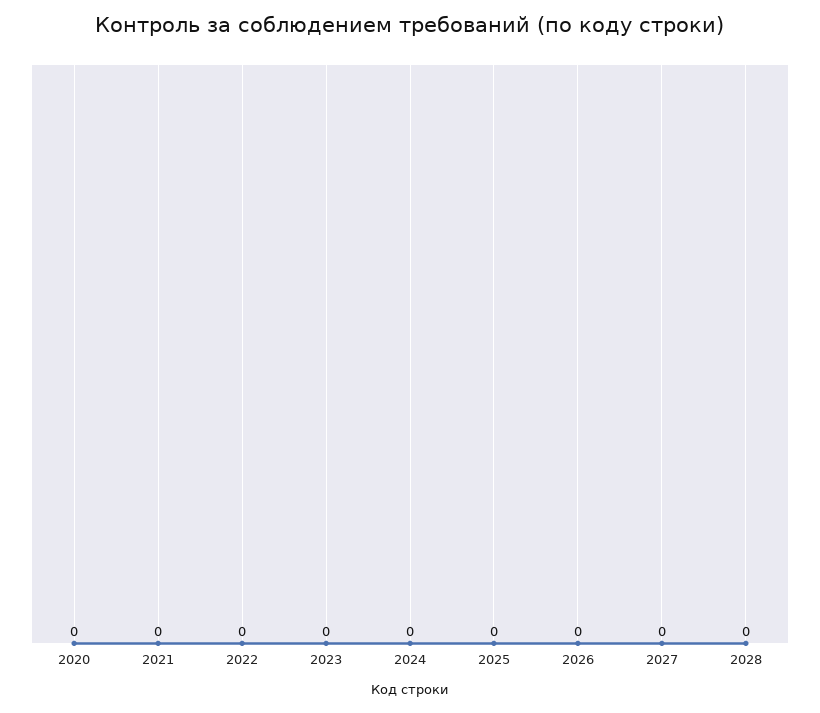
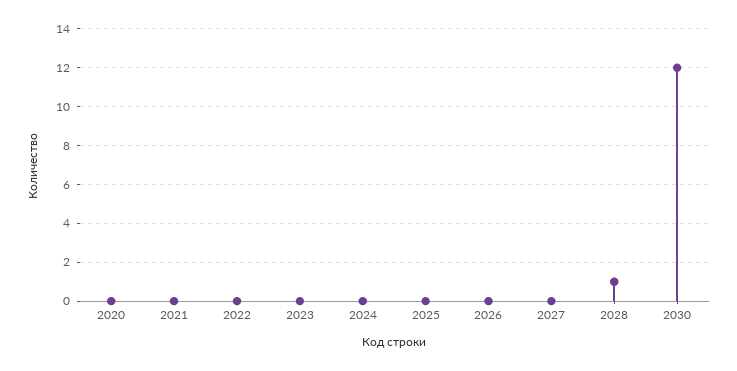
2028: 0 -> 1
2030: none -> 12

